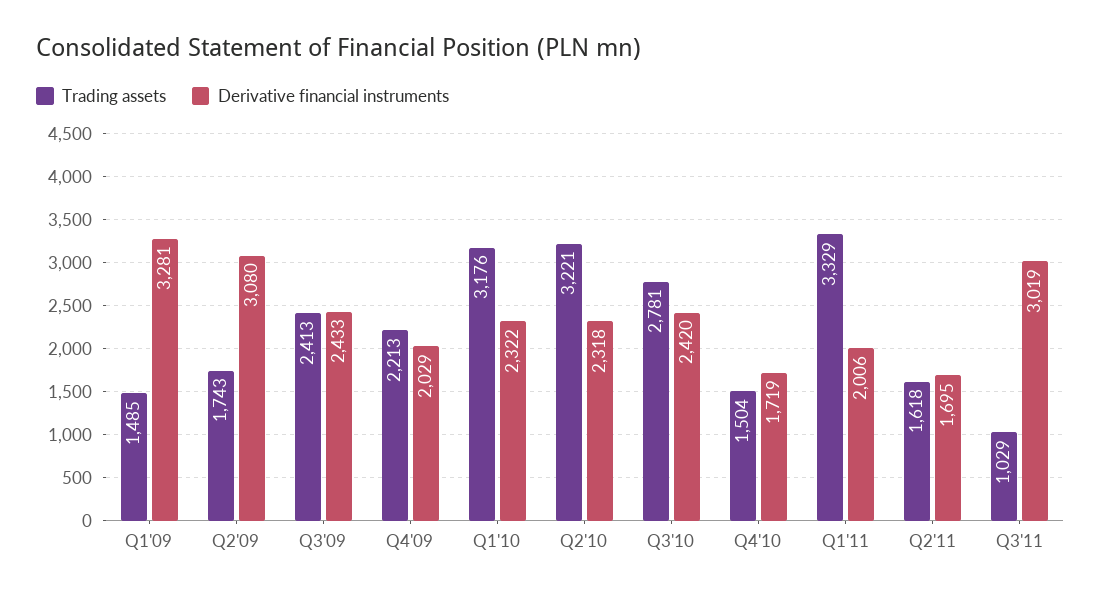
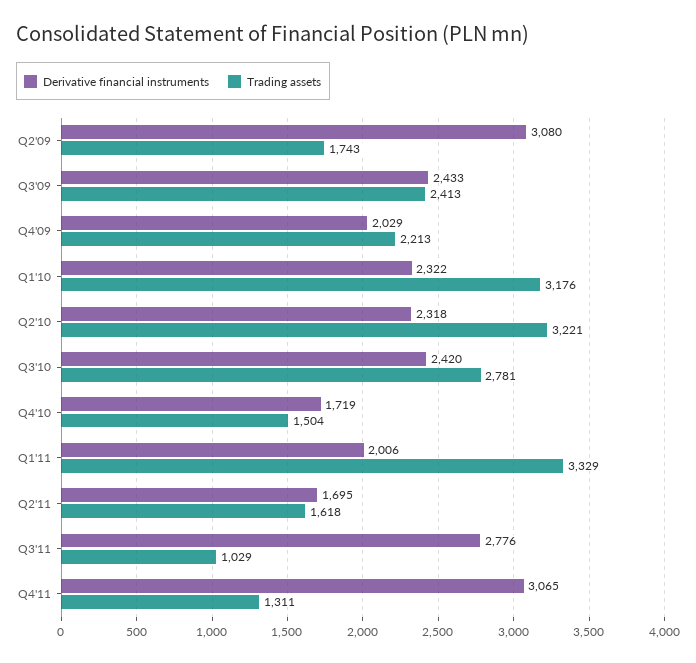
Trading assets, Q1'09: 1485 -> none
Derivative financial instruments, Q1'09: 3281 -> none
Derivative financial instruments, Q3'11: 3019 -> 2776
Derivative financial instruments, Q4'11: none -> 3065
Trading assets, Q4'11: none -> 1311

